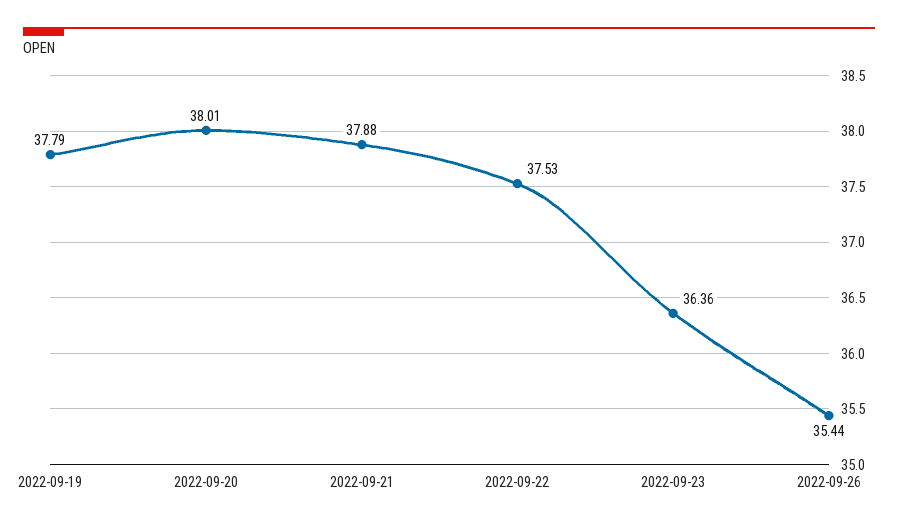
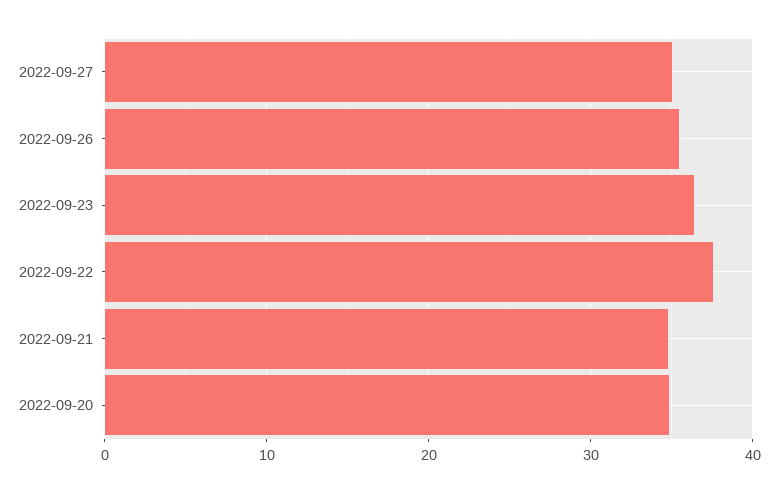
2022-09-19: 37.79 -> none
2022-09-20: 38.01 -> 35
2022-09-21: 37.88 -> 35
2022-09-27: none -> 35

